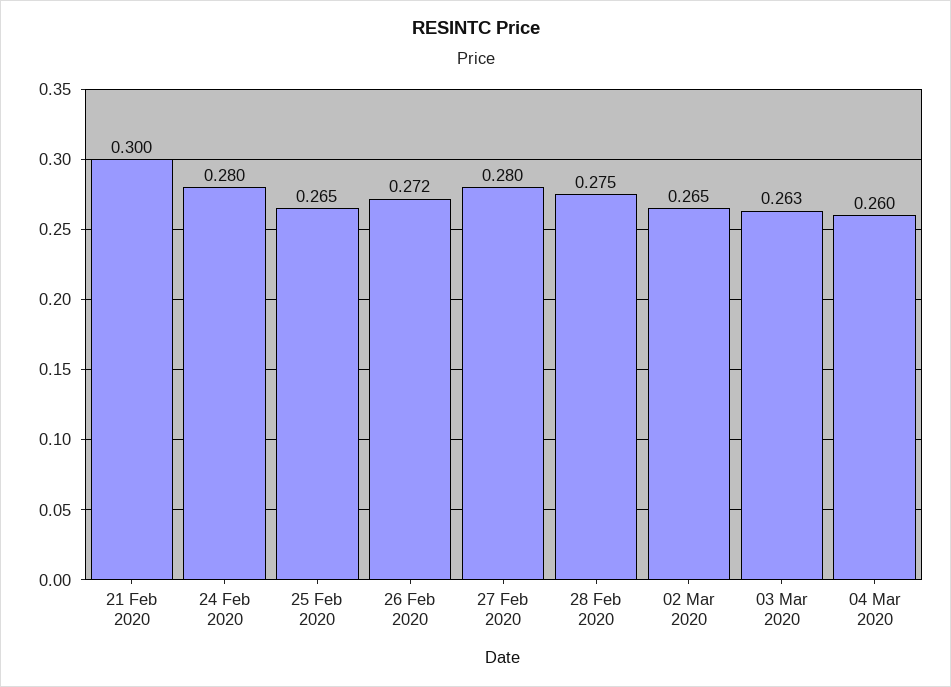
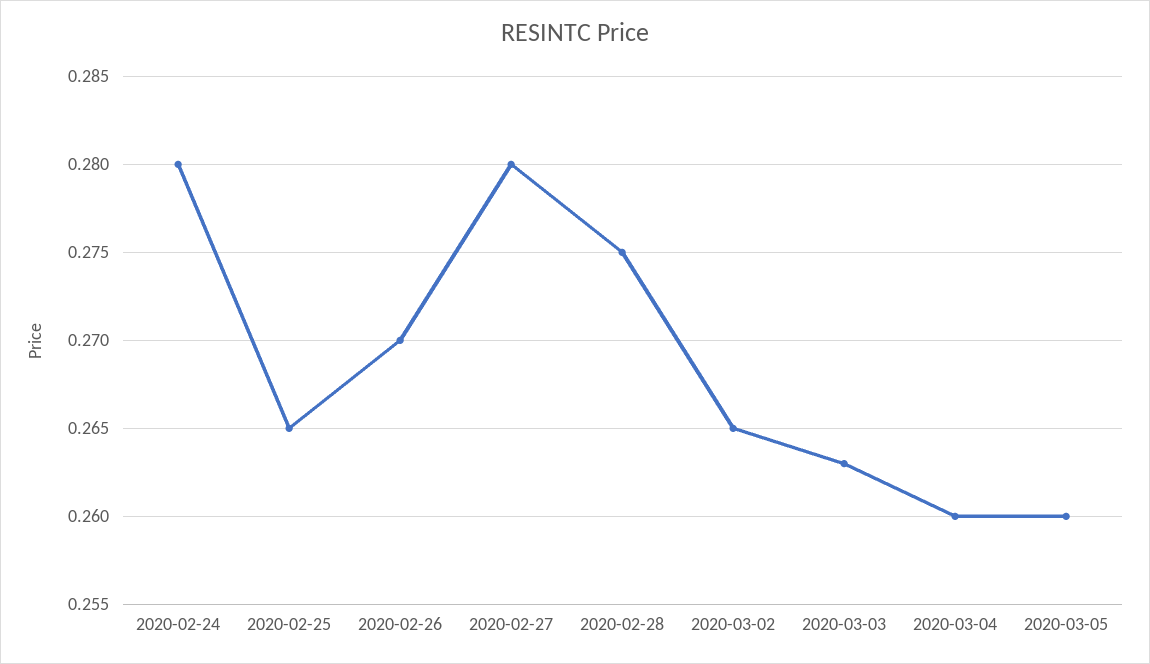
21 Feb 2020: 0.3 -> none
26 Feb 2020: 0.272 -> 0.27
2020-03-05: none -> 0.26

